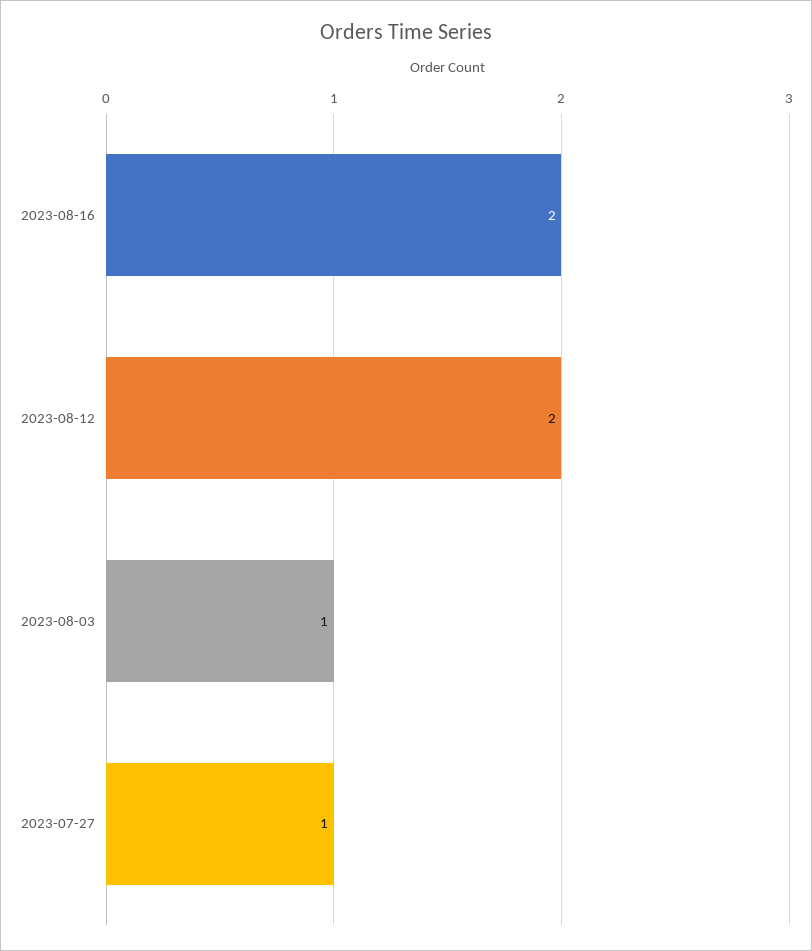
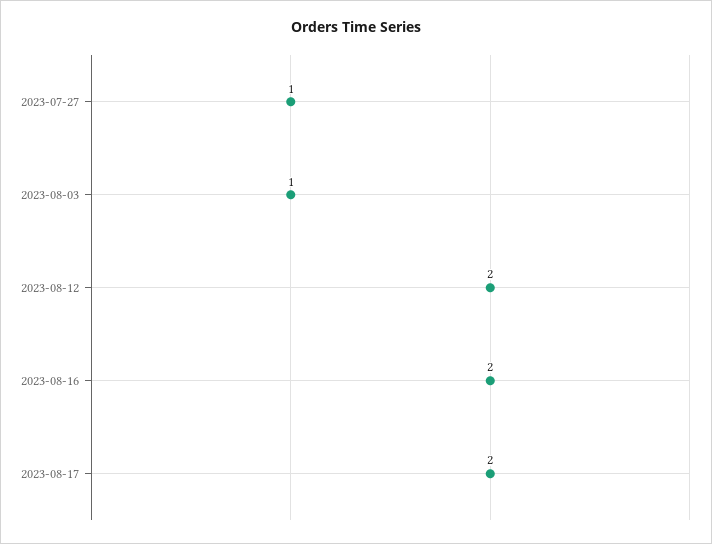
2023-08-17: none -> 2

